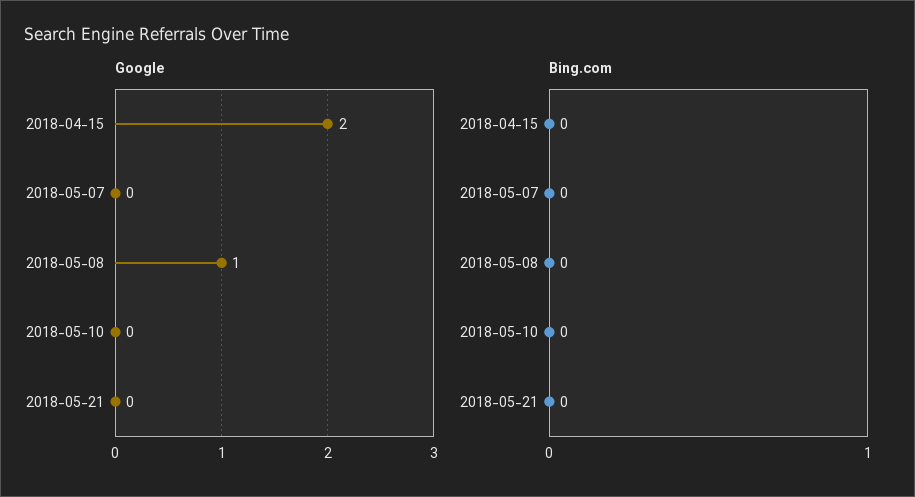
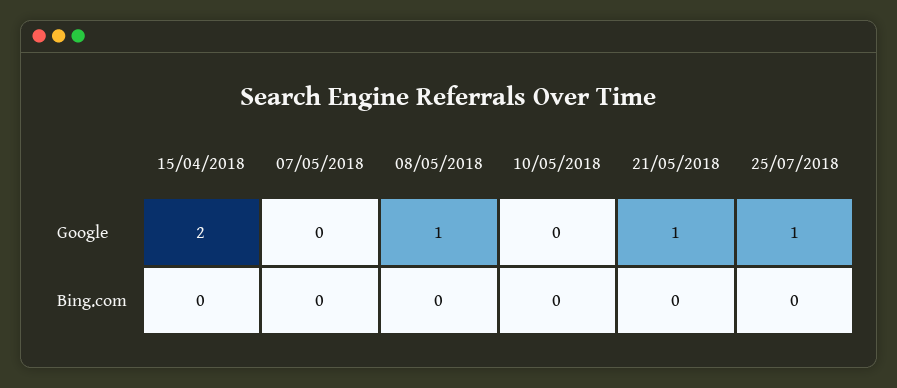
Google, 2018-05-21: 0 -> 1
Google, 25/07/2018: none -> 1
Bing.com, 25/07/2018: none -> 0

